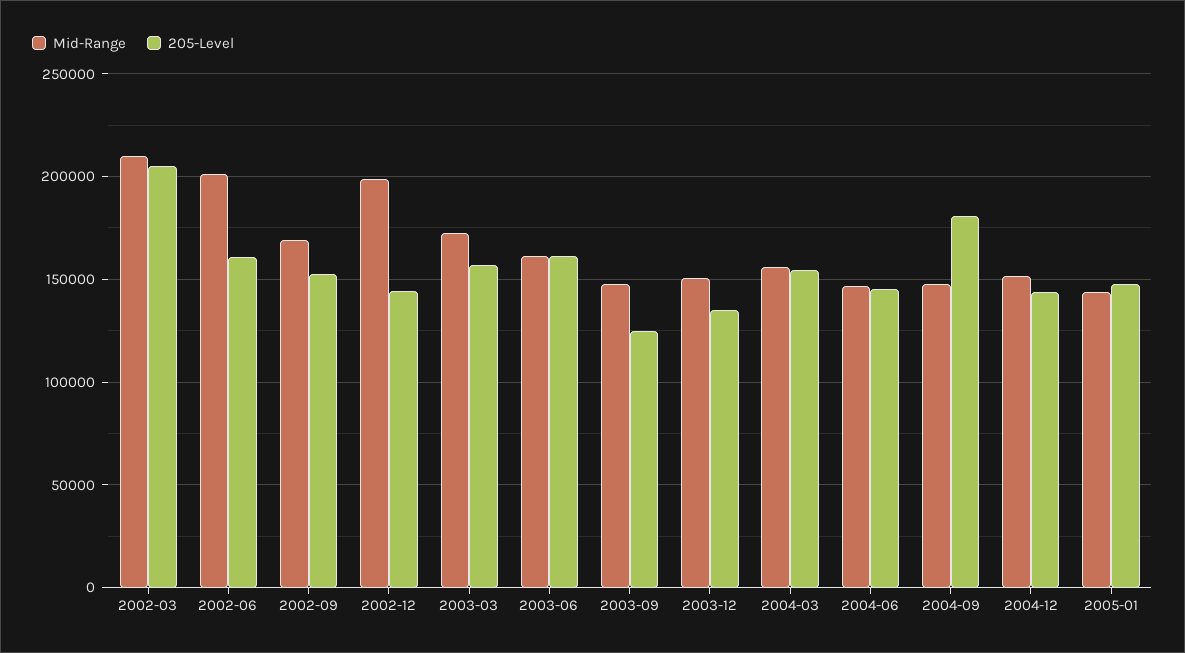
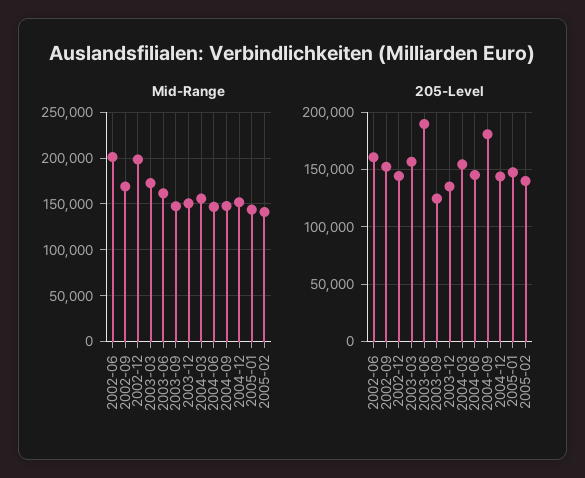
Mid-Range, 2002-03: 210000 -> none
205-Level, 2002-03: 205000 -> none
205-Level, 2003-06: 160000 -> 190000
Mid-Range, 2005-02: none -> 140000
205-Level, 2005-02: none -> 140000

